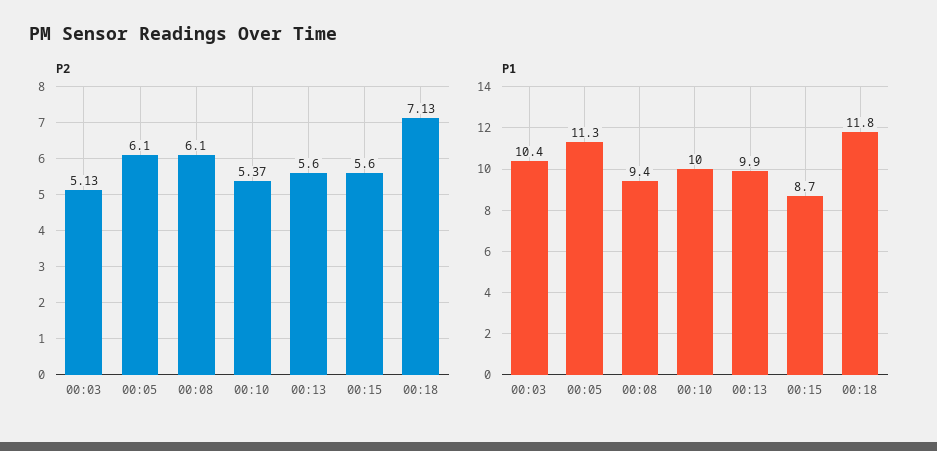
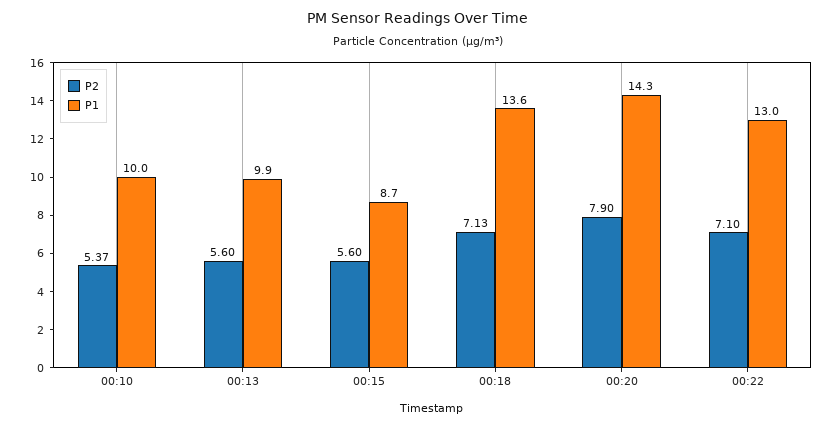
P2, 00:03: 5.13 -> none
P2, 00:05: 6.1 -> none
P2, 00:08: 6.1 -> none
P1, 00:03: 10.4 -> none
P1, 00:05: 11.3 -> none
P1, 00:08: 9.4 -> none
P1, 00:18: 11.8 -> 13.6
P2, 00:20: none -> 7.9
P1, 00:20: none -> 14.3
P2, 00:22: none -> 7.1
P1, 00:22: none -> 13

